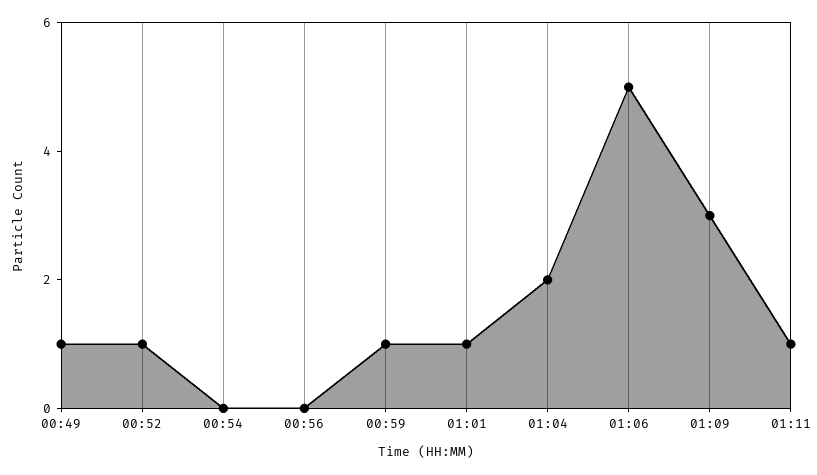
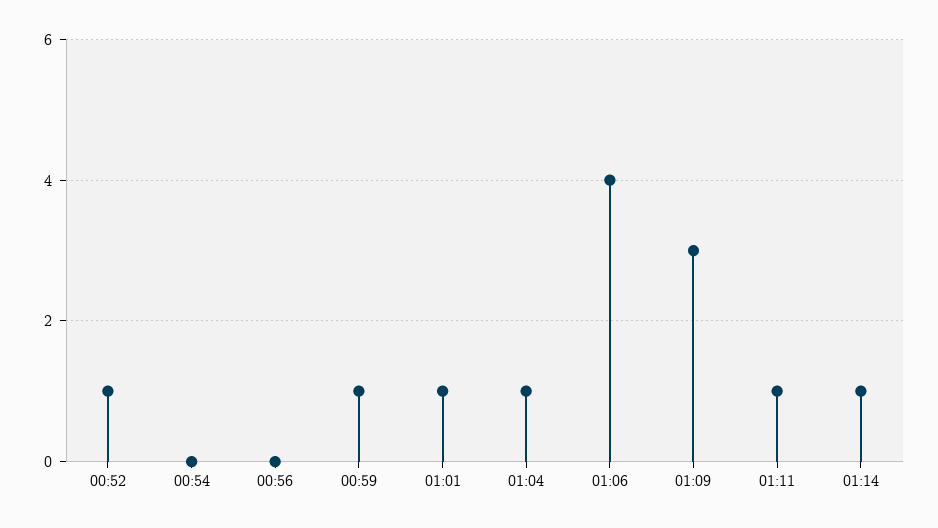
00:49: 1 -> none
01:04: 2 -> 1
01:06: 5 -> 4
01:14: none -> 1

